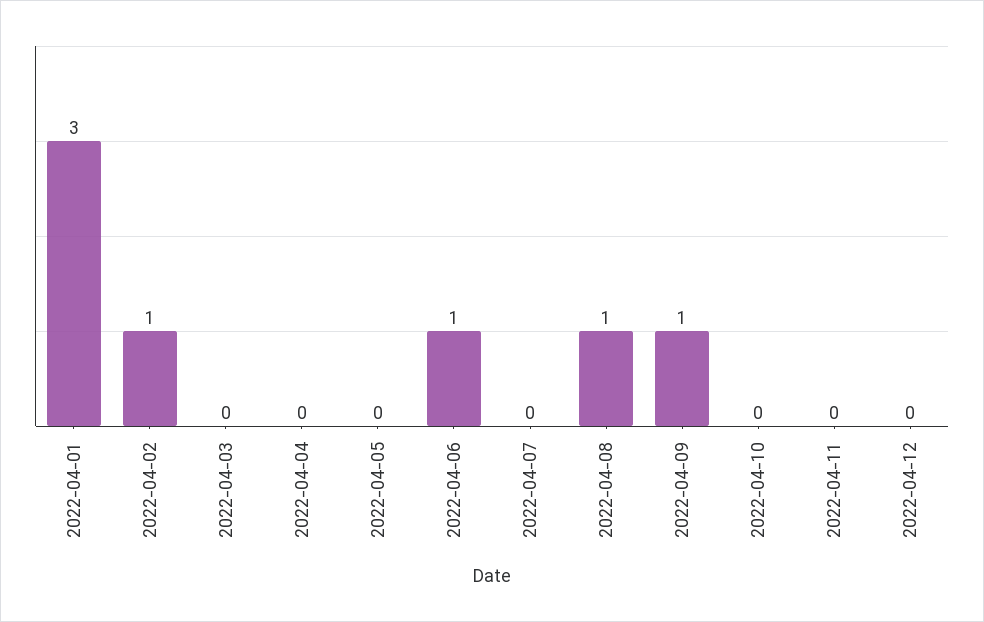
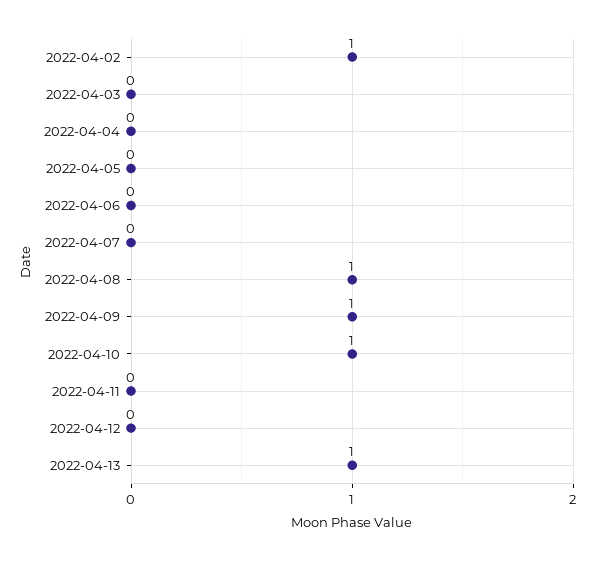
2022-04-01: 3 -> none
2022-04-06: 1 -> 0
2022-04-10: 0 -> 1
2022-04-13: none -> 1

